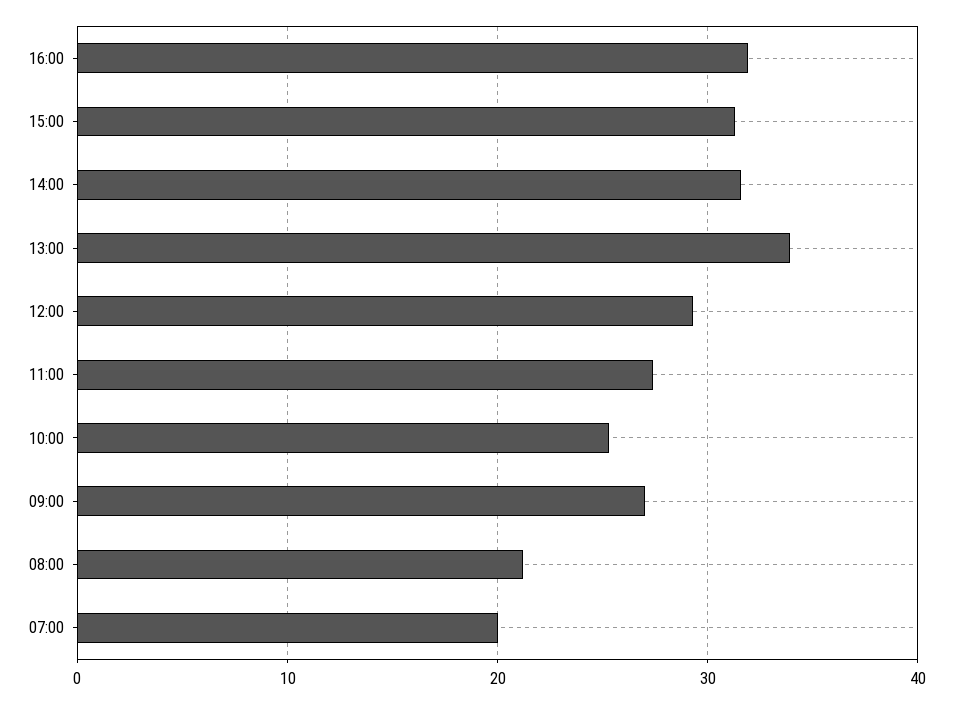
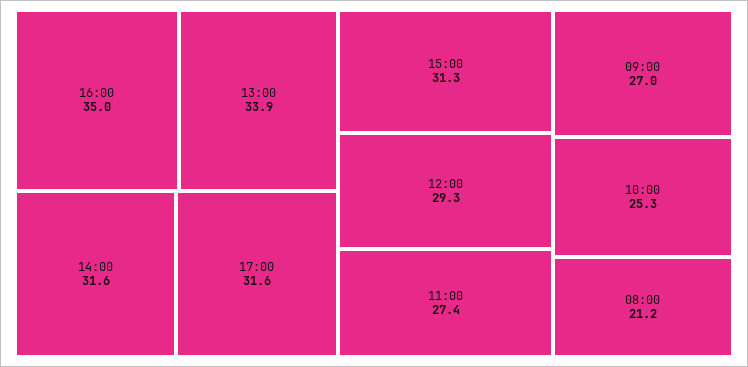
16:00: 32 -> 35
07:00: 20 -> none
17:00: none -> 31.6

